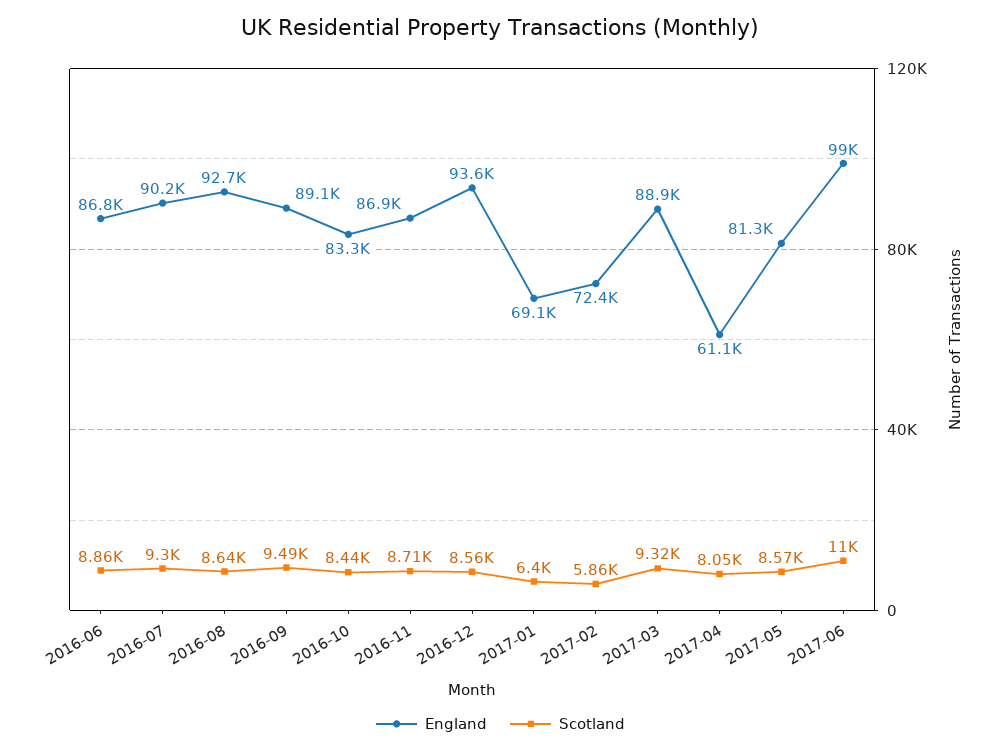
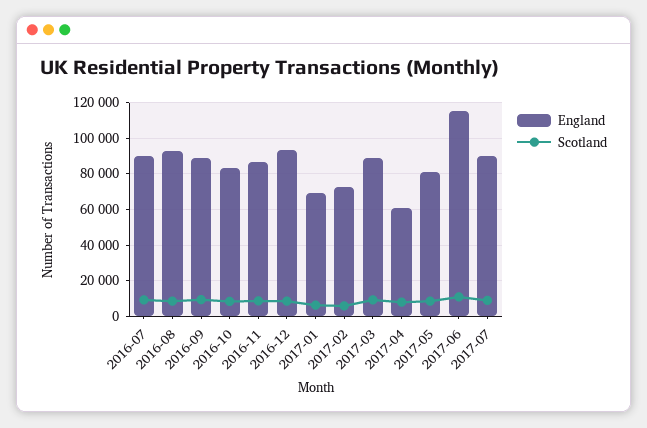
England, 2016-06: 86800 -> none
Scotland, 2016-06: 8860 -> none
England, 2017-06: 99000 -> 115000
England, 2017-07: none -> 90000
Scotland, 2017-07: none -> 10000

